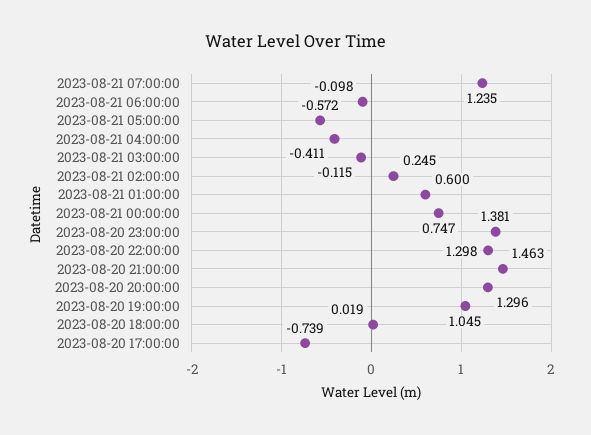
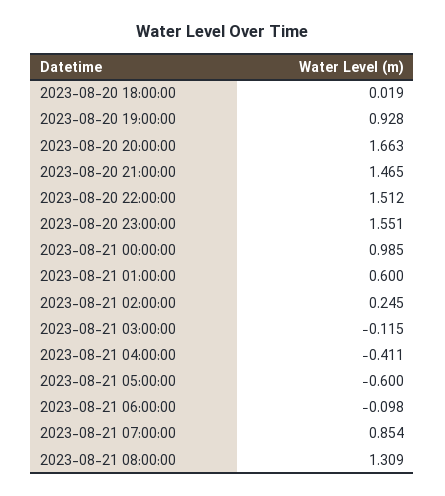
2023-08-21 07:00:00: 1.235 -> 0.854
2023-08-21 05:00:00: -0.572 -> -0.6
2023-08-21 00:00:00: 0.747 -> 0.985
2023-08-20 23:00:00: 1.381 -> 1.551
2023-08-20 22:00:00: 1.298 -> 1.512
2023-08-20 21:00:00: 1.463 -> 1.465
2023-08-20 20:00:00: 1.296 -> 1.663
2023-08-20 19:00:00: 1.045 -> 0.928
2023-08-20 17:00:00: -0.739 -> none
2023-08-21 08:00:00: none -> 1.309

